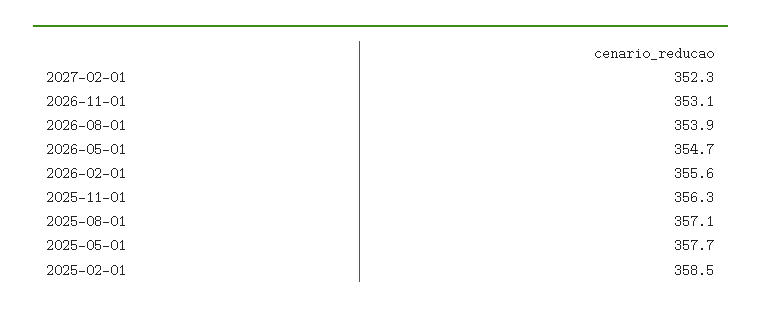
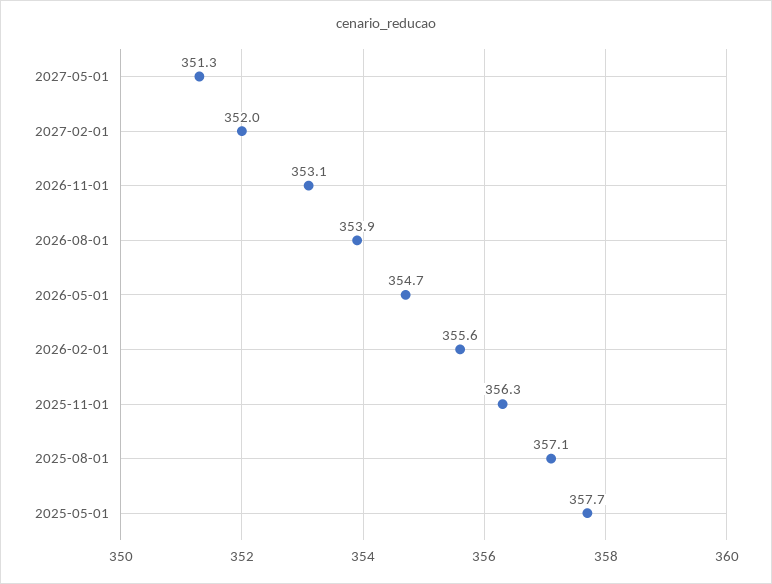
2027-02-01: 352.3 -> 352
2025-02-01: 358.5 -> none
2027-05-01: none -> 351.3

